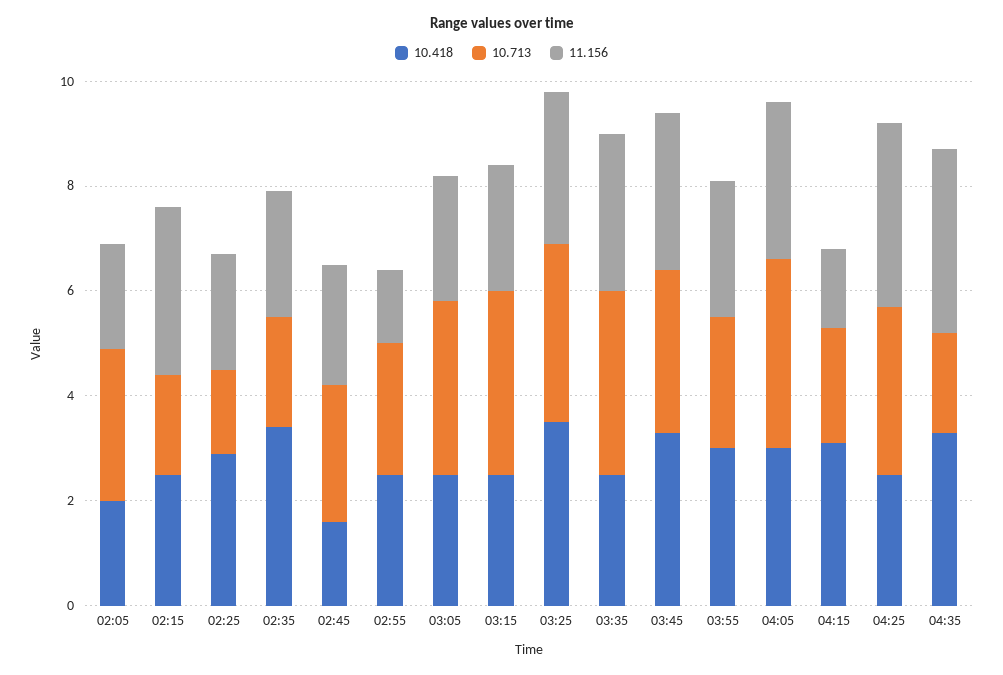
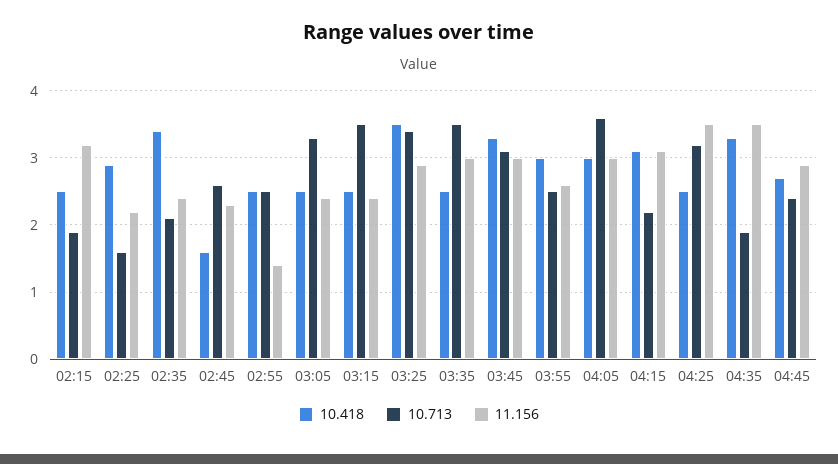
10.418, 02:05: 2 -> none
10.713, 02:05: 3 -> none
11.156, 02:05: 2 -> none
11.156, 04:15: 1.5 -> 3.1
10.418, 04:45: none -> 2.7
10.713, 04:45: none -> 2.4
11.156, 04:45: none -> 2.9

